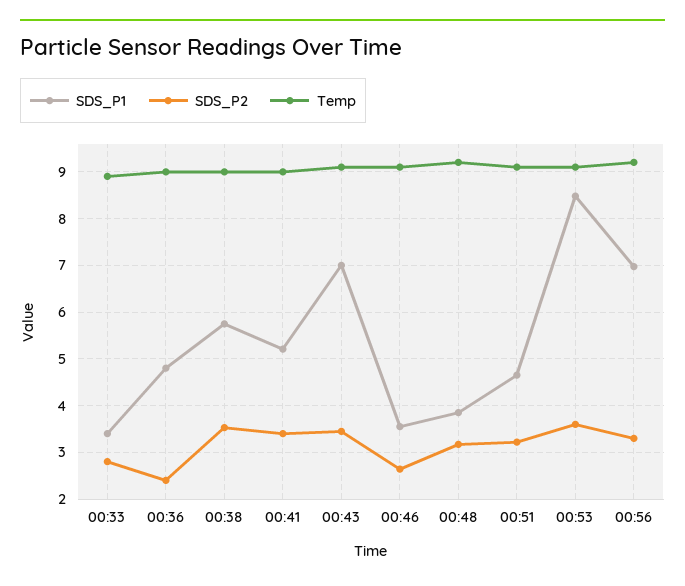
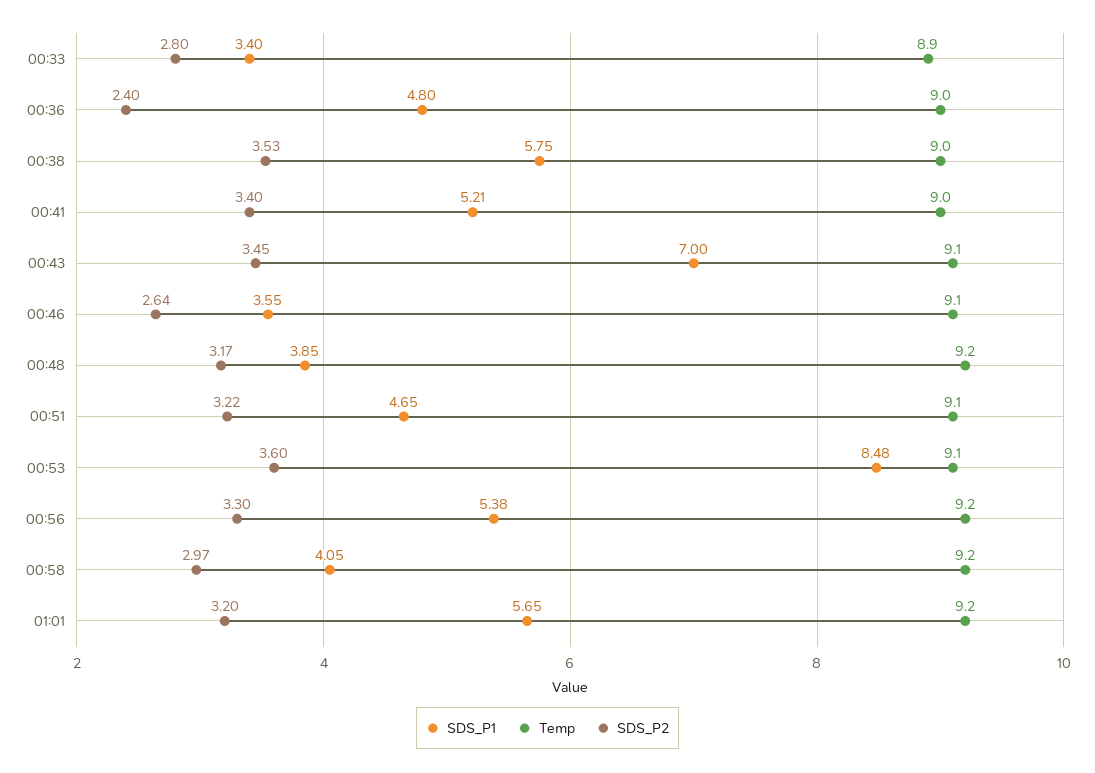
SDS_P1, 00:56: 7 -> 5.38
SDS_P1, 00:58: none -> 4.05
Temp, 00:58: none -> 9.2
SDS_P2, 00:58: none -> 2.97
SDS_P1, 01:01: none -> 5.65
Temp, 01:01: none -> 9.2
SDS_P2, 01:01: none -> 3.2

